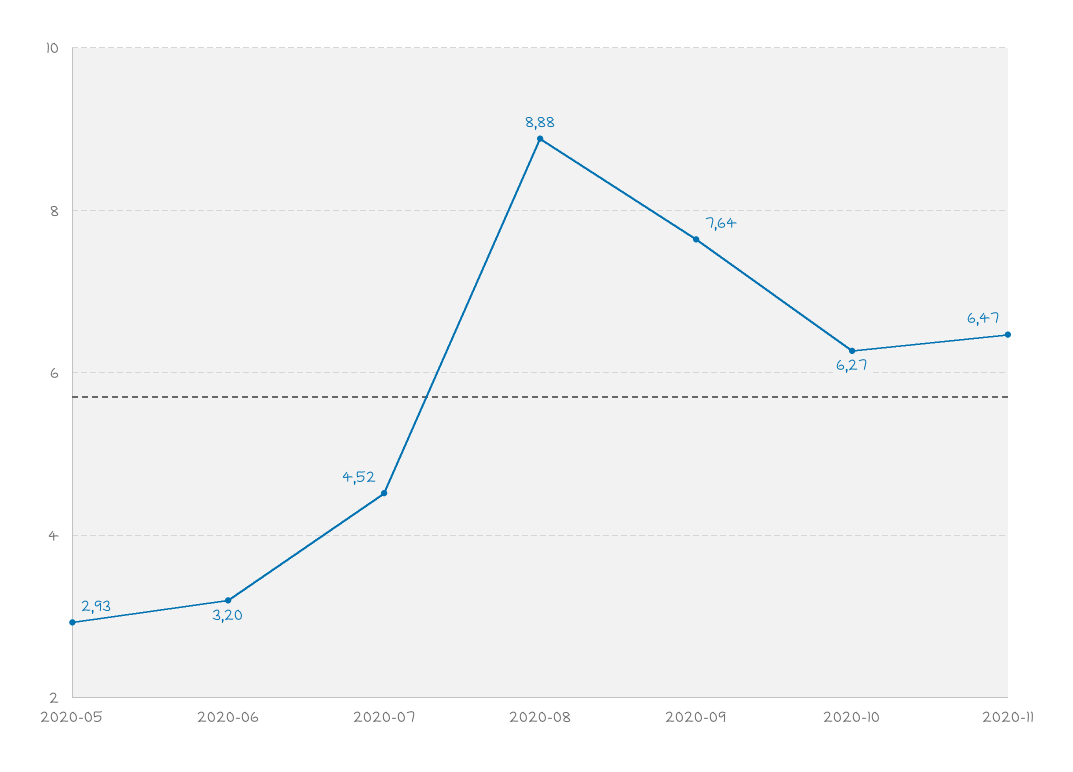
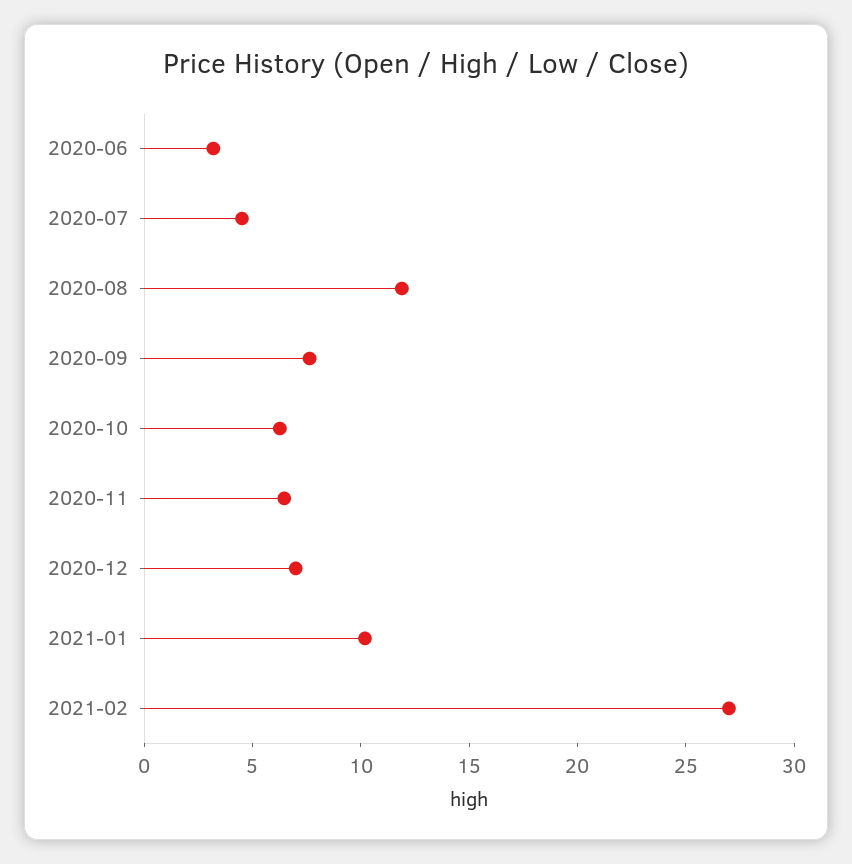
2020-05: 2.93 -> none
2020-08: 8.88 -> 12
2020-12: none -> 7
2021-01: none -> 10
2021-02: none -> 27

